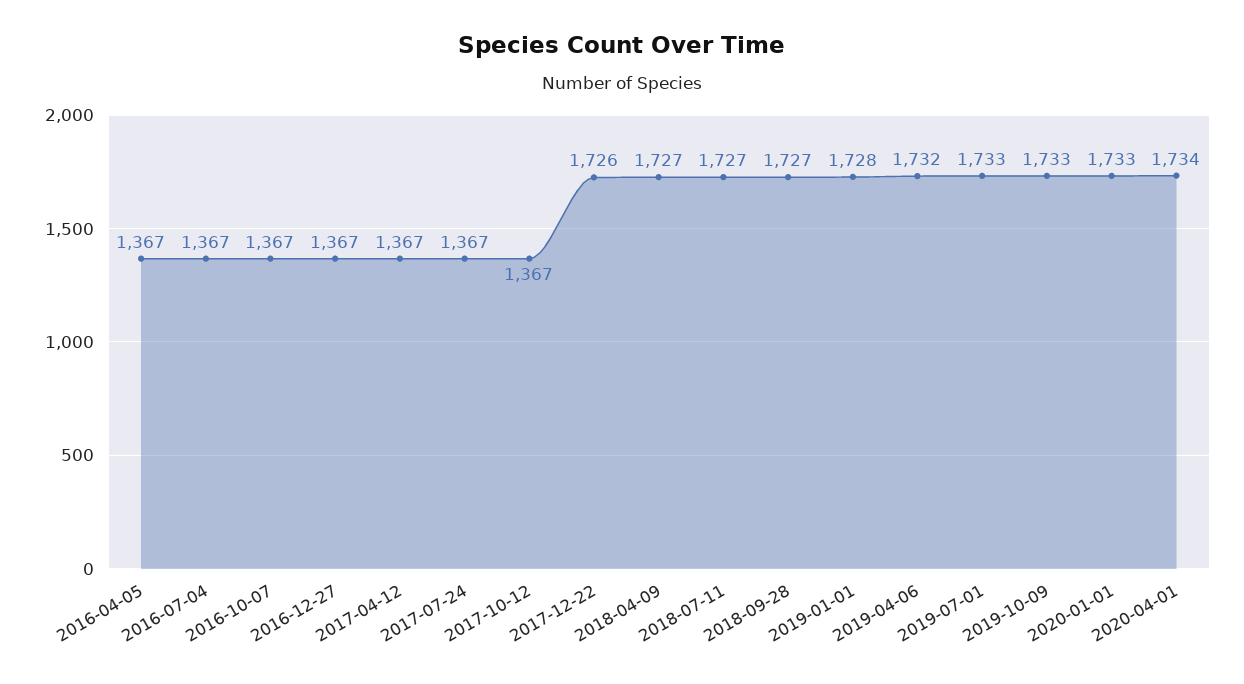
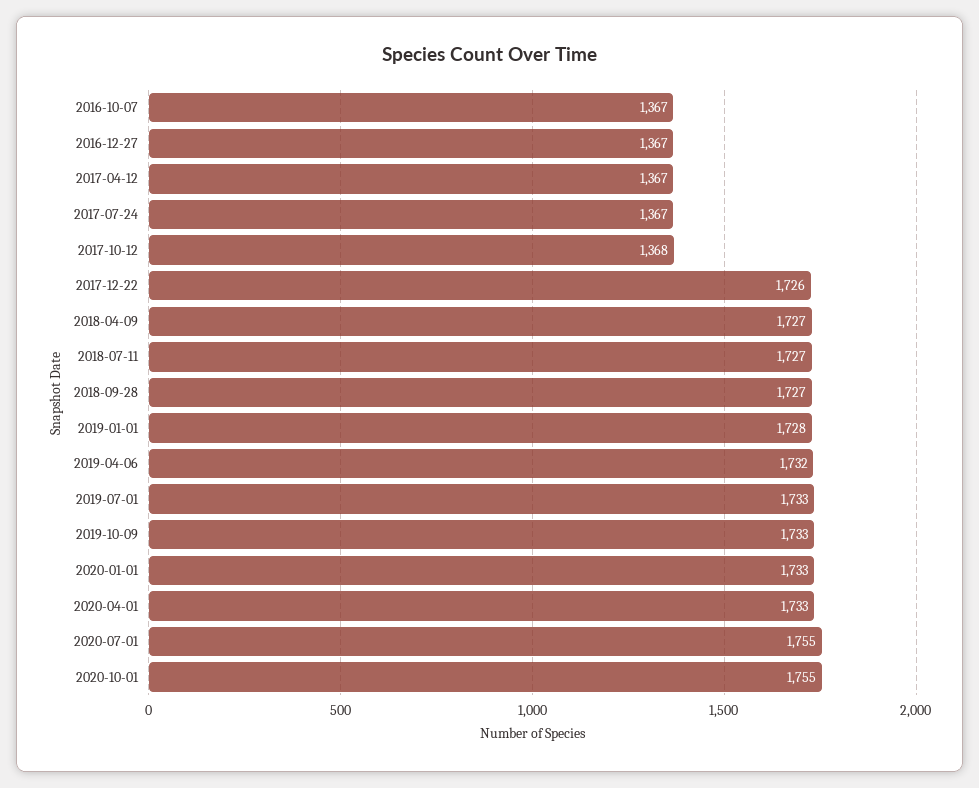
2016-04-05: 1367 -> none
2016-07-04: 1367 -> none
2017-10-12: 1367 -> 1368
2020-04-01: 1734 -> 1733
2020-07-01: none -> 1755
2020-10-01: none -> 1755

